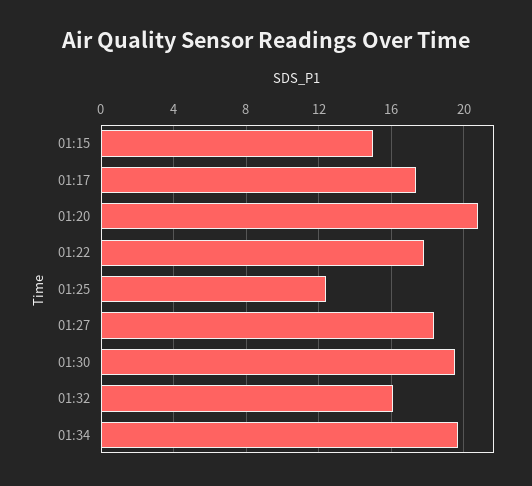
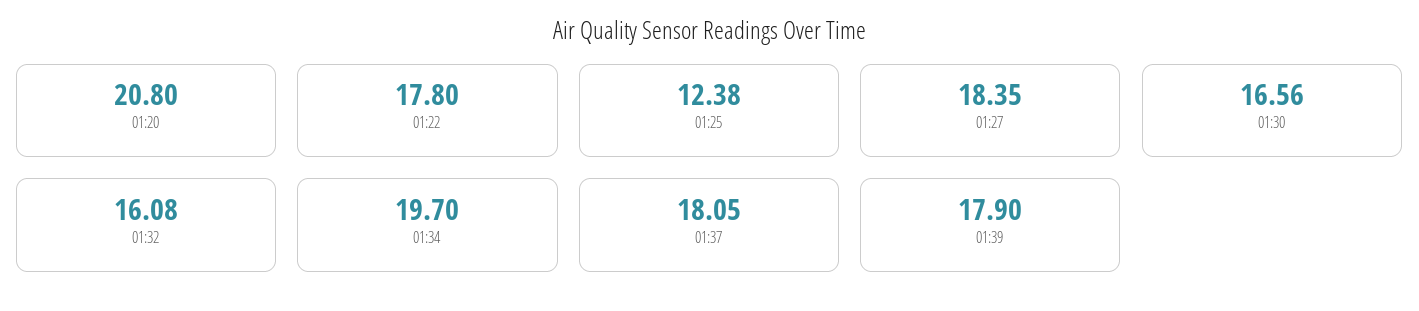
01:15: 15 -> none
01:17: 17.5 -> none
01:30: 19.5 -> 16.56
01:37: none -> 18.05
01:39: none -> 17.9

